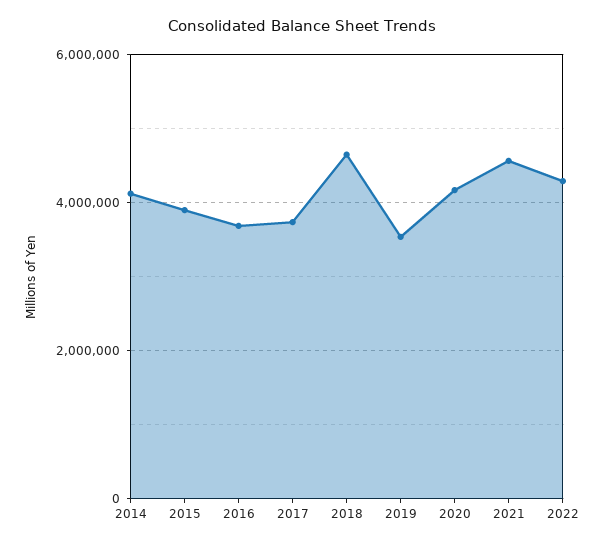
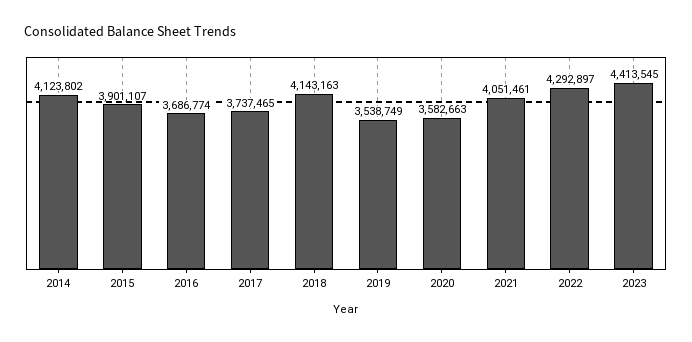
2018: 4600000 -> 4143163
2020: 4200000 -> 3582663
2021: 4600000 -> 4051461
2023: none -> 4413545

